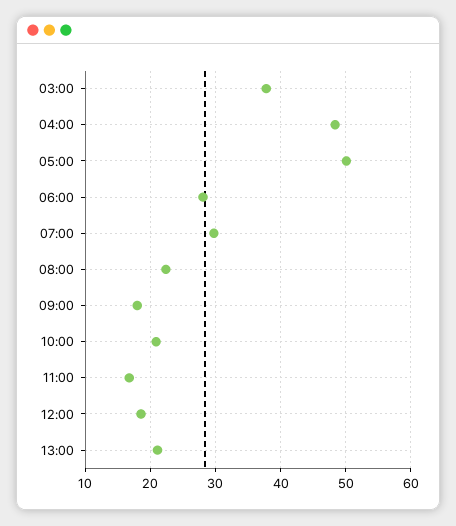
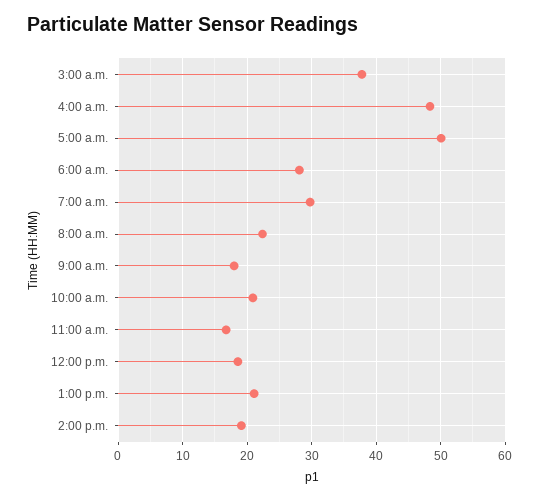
2:00 p.m.: none -> 19

